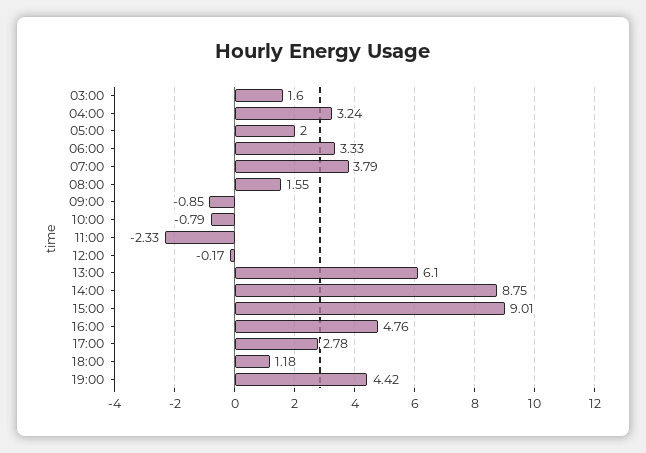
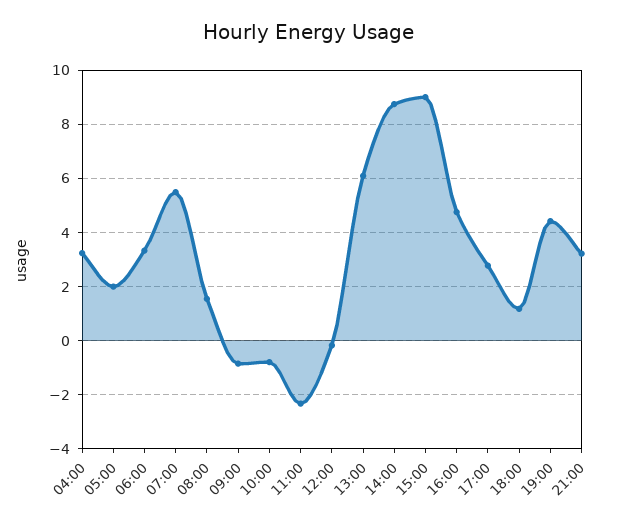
03:00: 1.6 -> none
07:00: 3.79 -> 5.5
21:00: none -> 3.25

